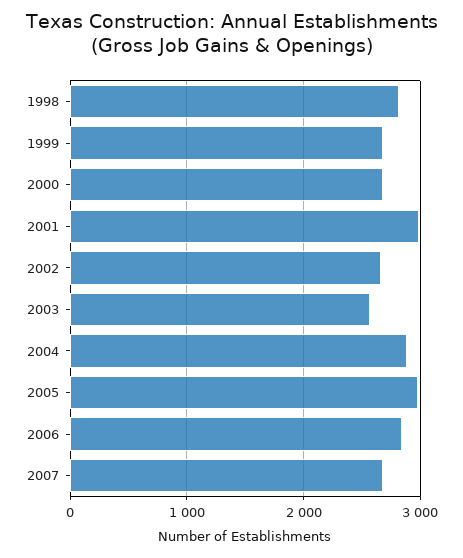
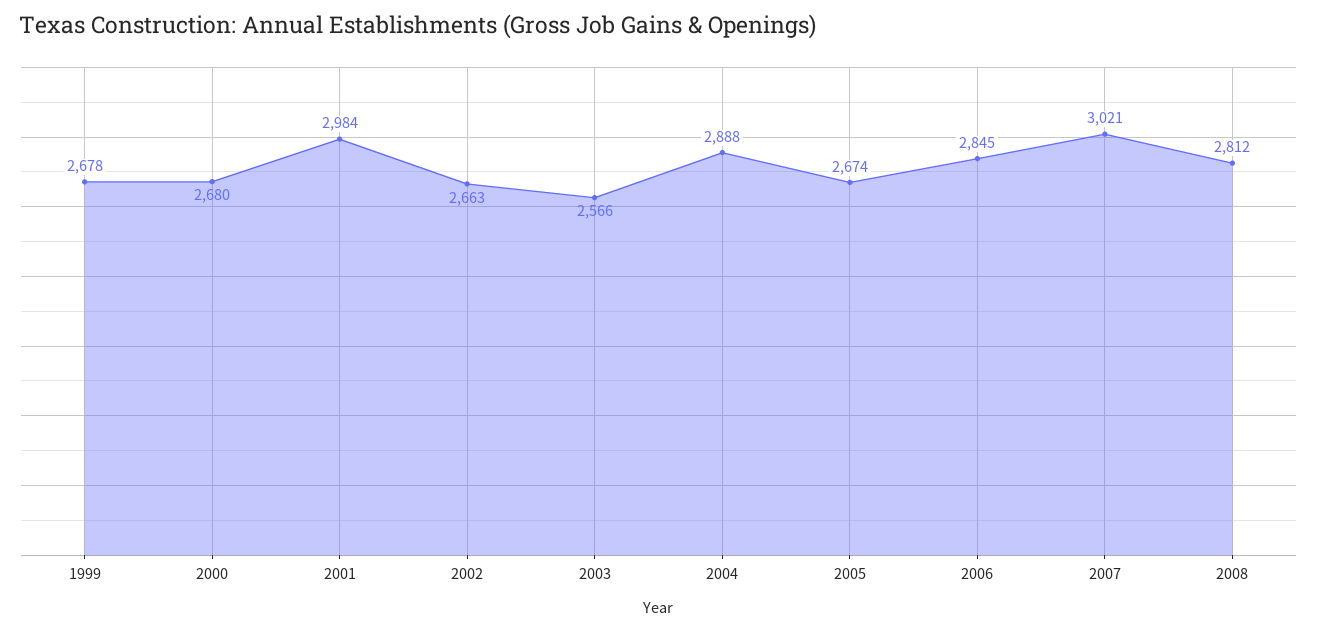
1998: 2800 -> none
2005: 3000 -> 2674
2007: 2700 -> 3021
2008: none -> 2812

